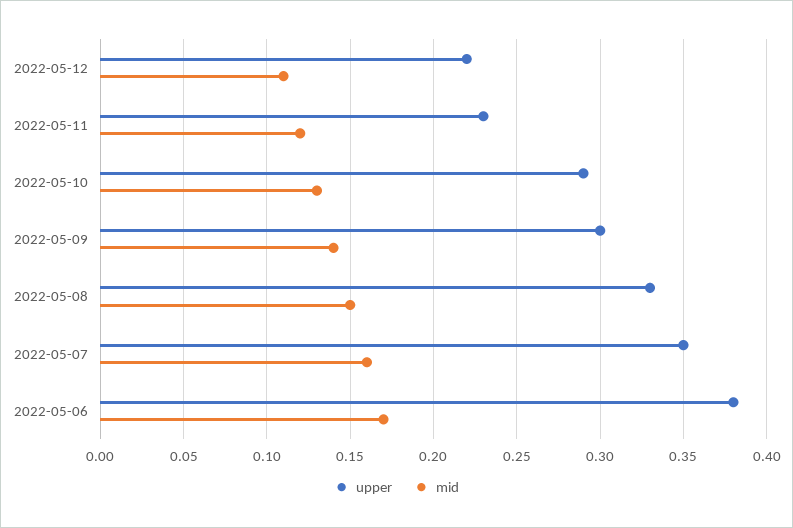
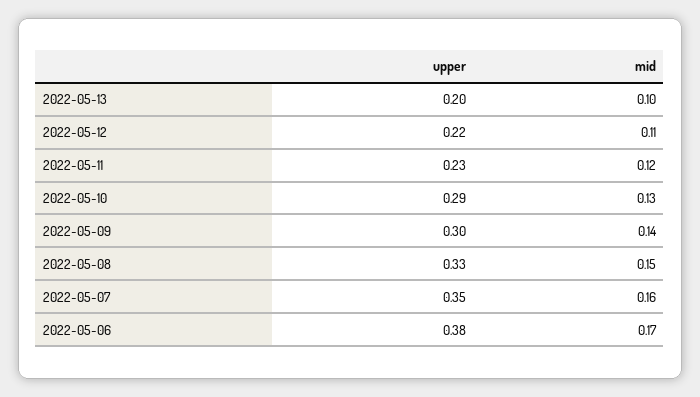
upper, 2022-05-13: none -> 0.2
mid, 2022-05-13: none -> 0.1

